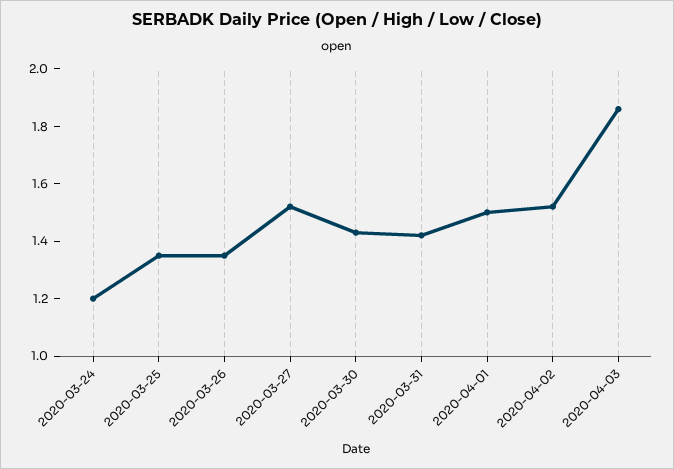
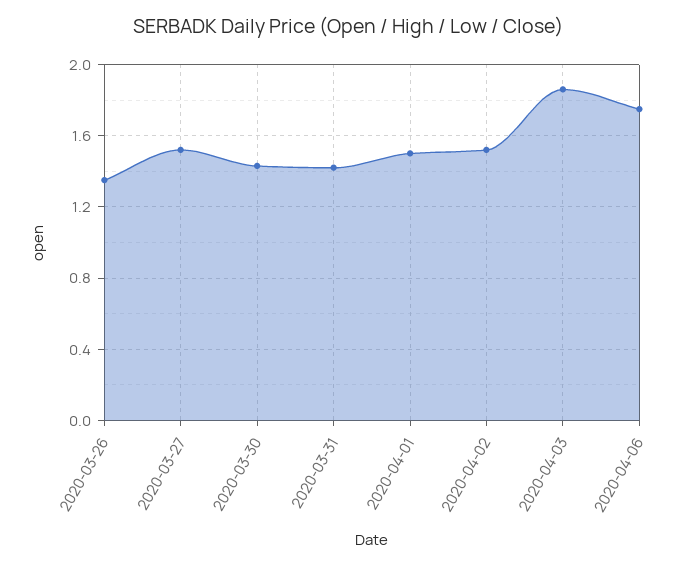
2020-03-24: 1.2 -> none
2020-03-25: 1.35 -> none
2020-04-06: none -> 1.75

